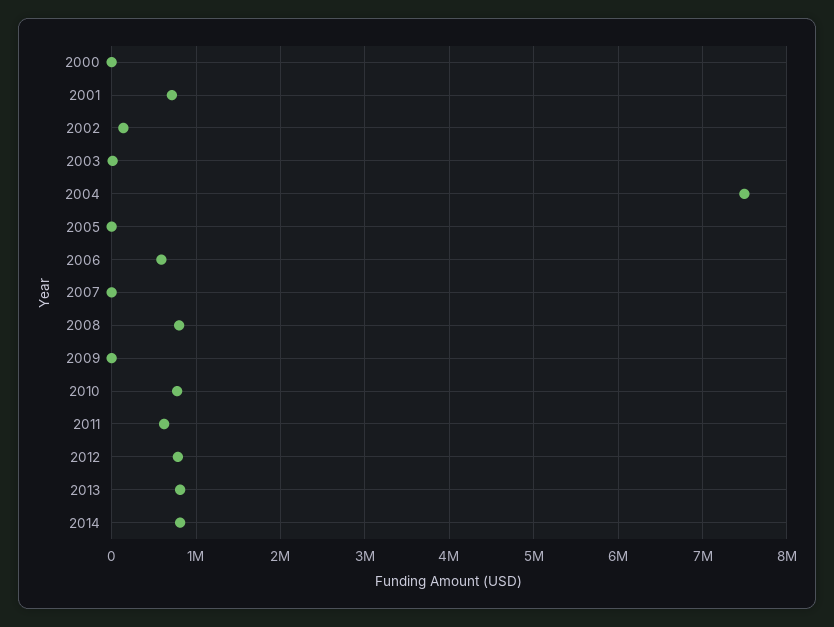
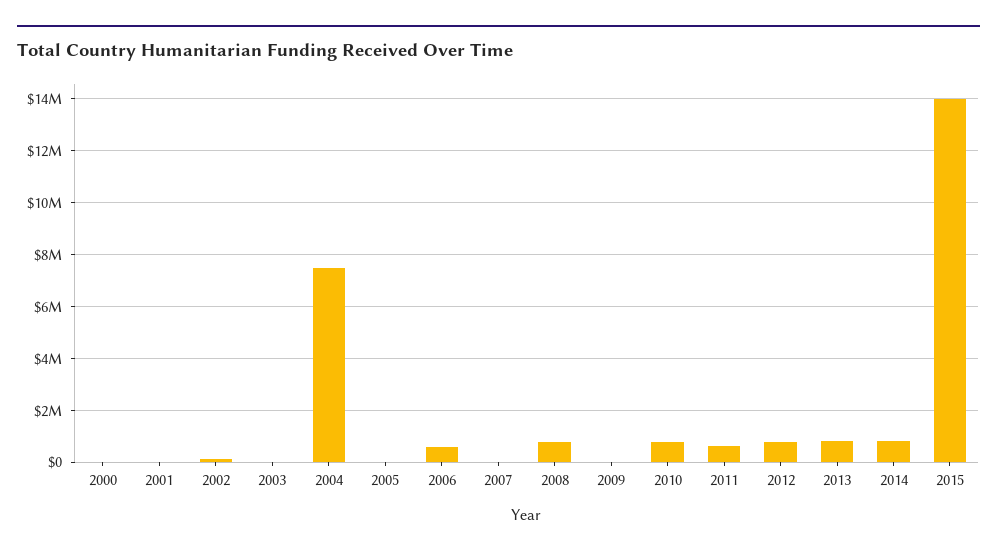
2001: 700000 -> 0
2015: none -> 14000000

